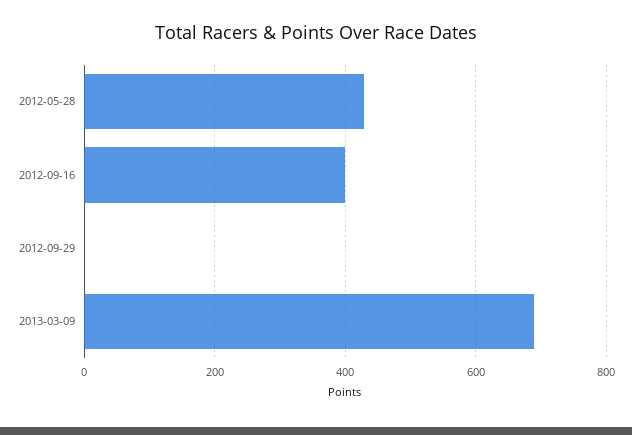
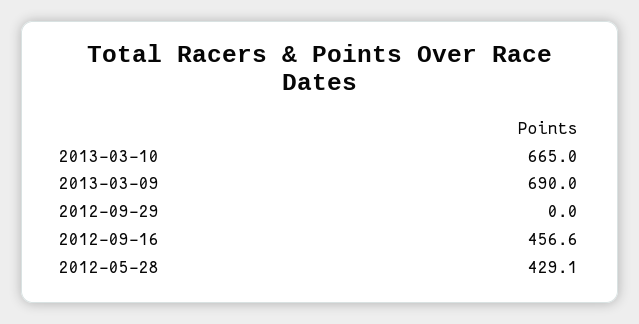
2012-09-16: 400 -> 456.6
2013-03-10: none -> 665

